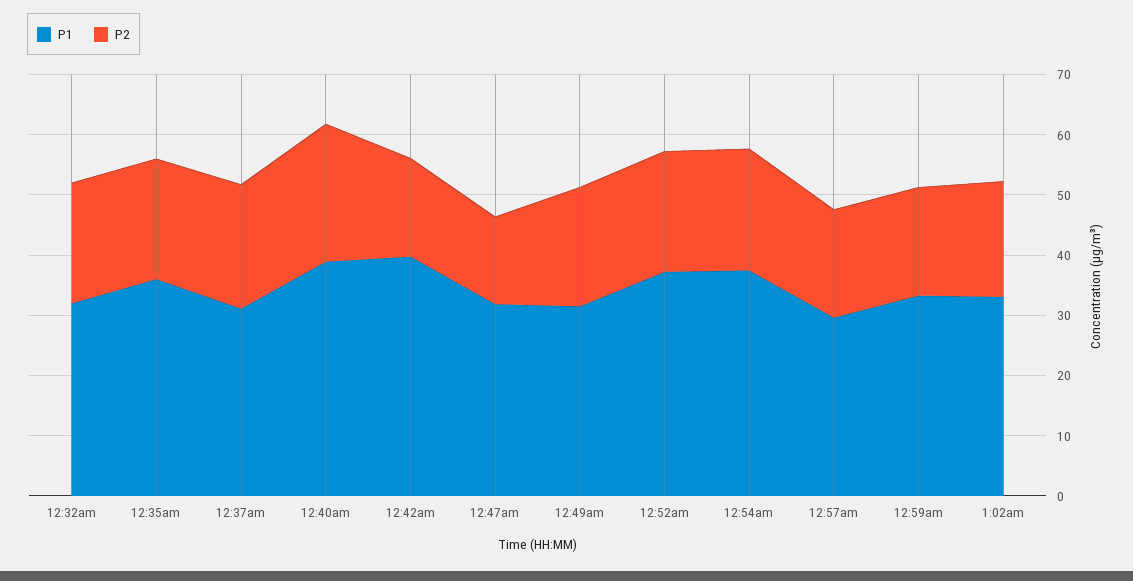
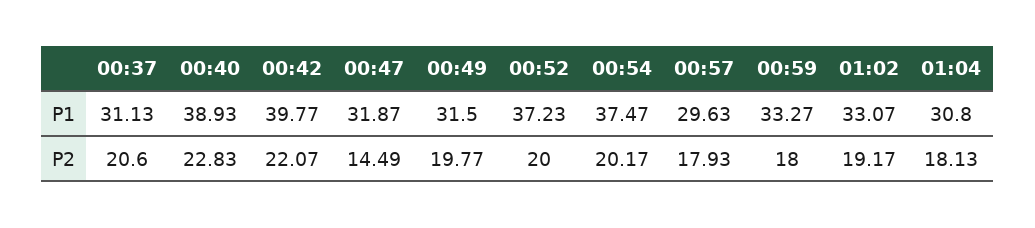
P1, 12:32am: 32 -> none
P2, 12:32am: 20 -> none
P1, 12:35am: 36 -> none
P2, 12:35am: 20 -> none
P2, 12:42am: 16 -> 22.07
P1, 01:04: none -> 30.8
P2, 01:04: none -> 18.13

